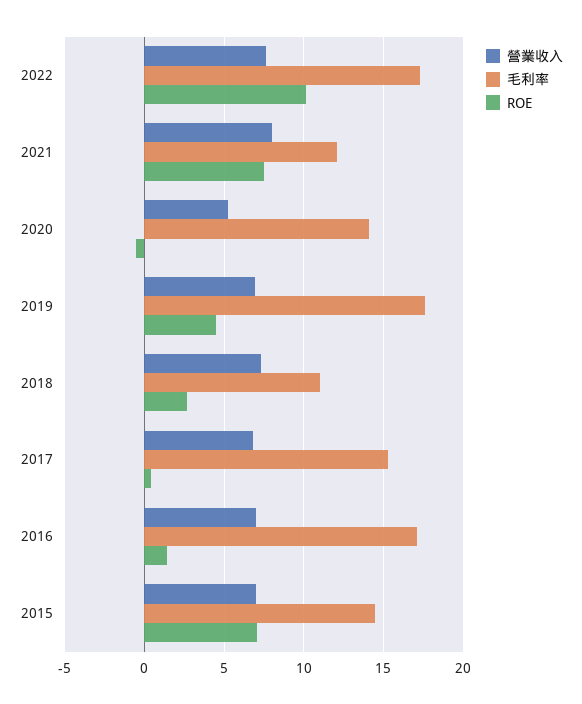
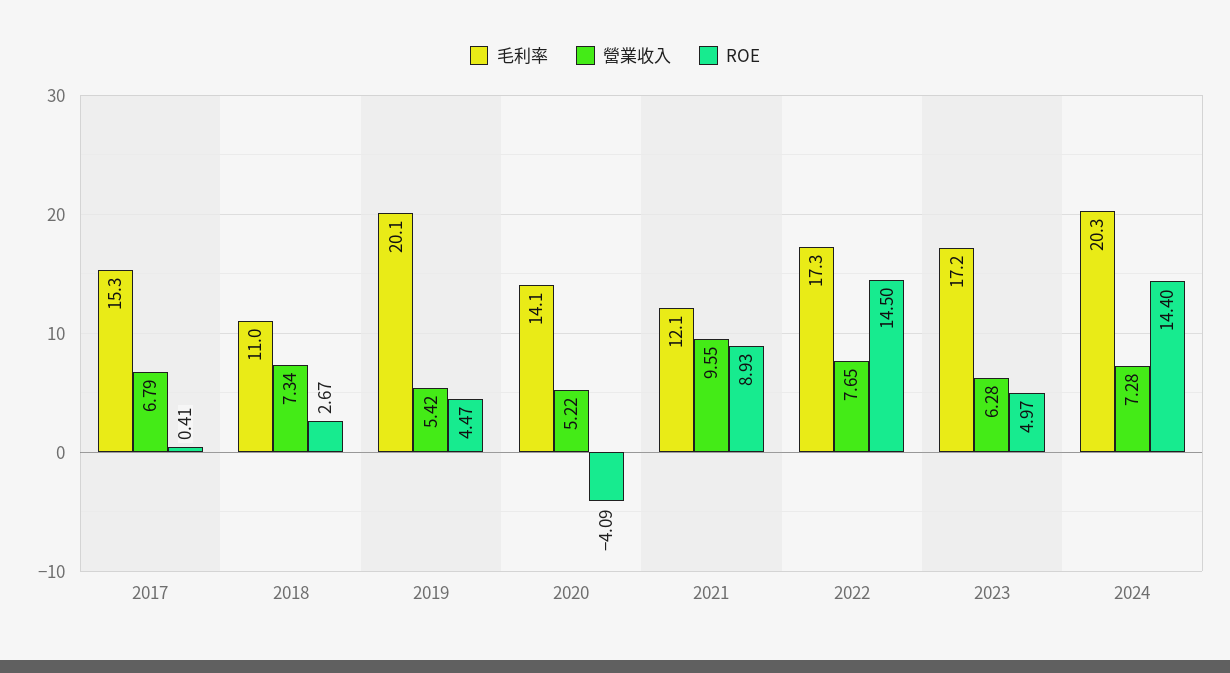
ROE, 2022: 10 -> 14.5
營業收入, 2021: 8 -> 9.55
ROE, 2021: 7.5 -> 8.93
ROE, 2020: -0.5 -> -4.09
營業收入, 2019: 7 -> 5.42
毛利率, 2019: 17.5 -> 20.1
營業收入, 2016: 7 -> none
毛利率, 2016: 17 -> none
ROE, 2016: 1.5 -> none
營業收入, 2015: 7 -> none
毛利率, 2015: 14.5 -> none
ROE, 2015: 7 -> none
毛利率, 2023: none -> 17.2
營業收入, 2023: none -> 6.28
ROE, 2023: none -> 4.97
毛利率, 2024: none -> 20.3
營業收入, 2024: none -> 7.28
ROE, 2024: none -> 14.4

